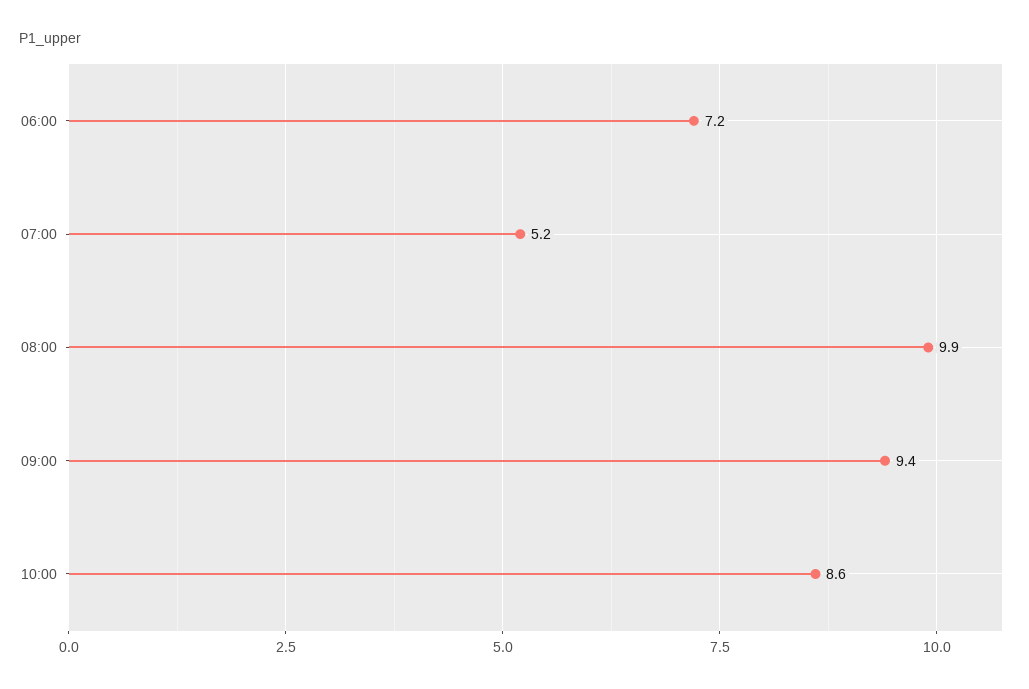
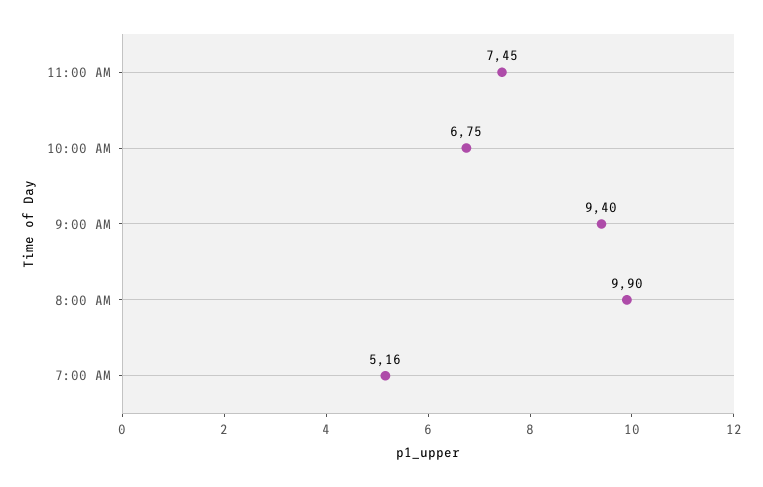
06:00: 7.2 -> none
10:00: 8.6 -> 6.75
11:00 AM: none -> 7.45

